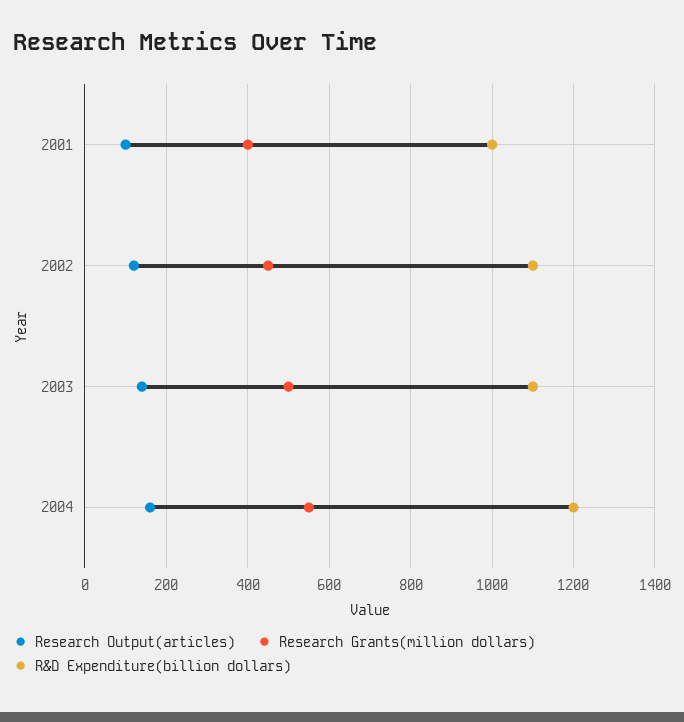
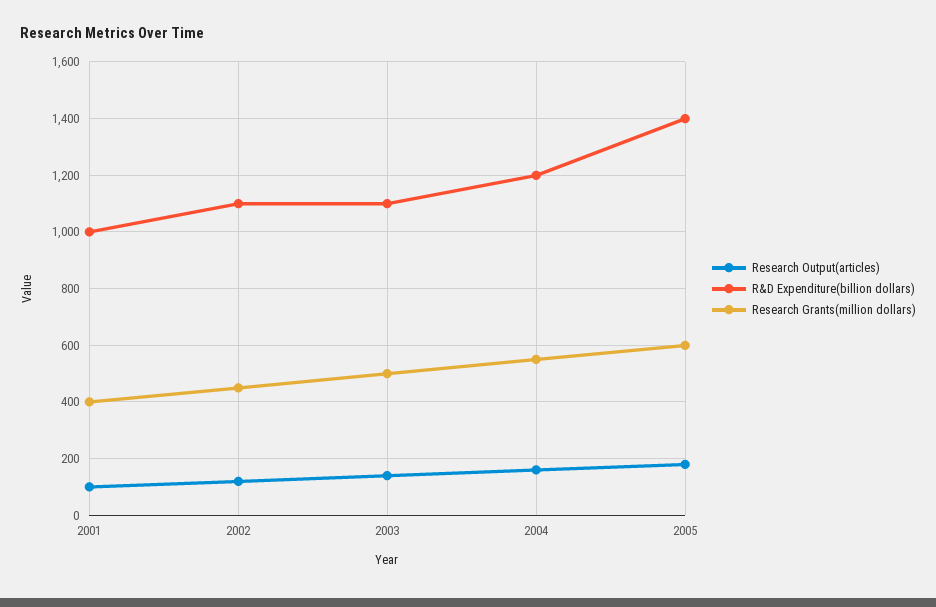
Research Output(articles), 2005: none -> 175
R&D Expenditure(billion dollars), 2005: none -> 1400
Research Grants(million dollars), 2005: none -> 600

